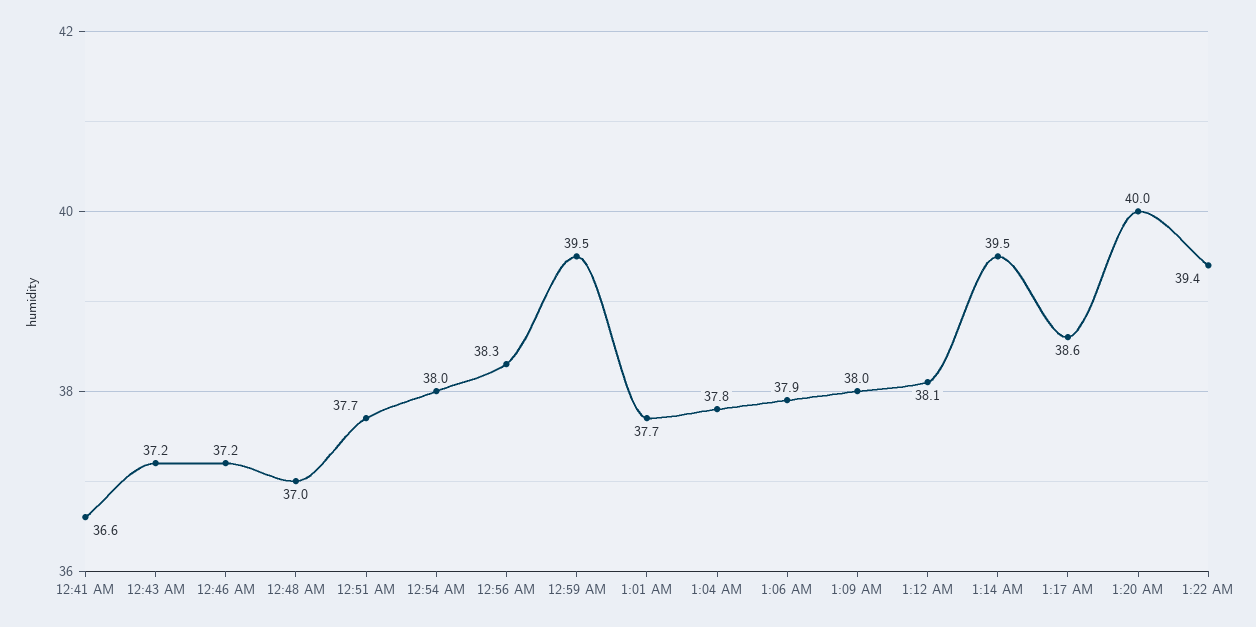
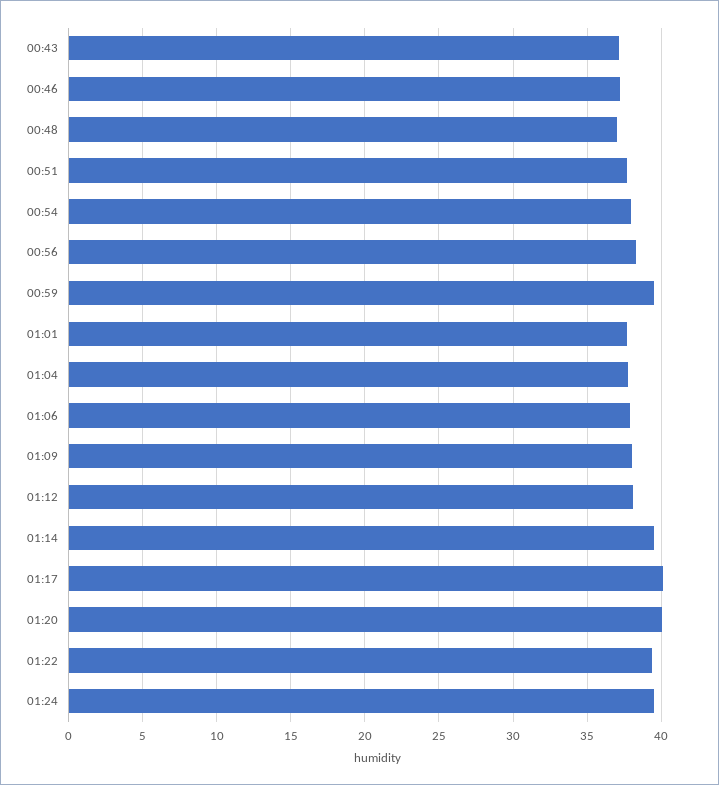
12:41 AM: 36.6 -> none
1:17 AM: 38.6 -> 40
01:24: none -> 39.5

